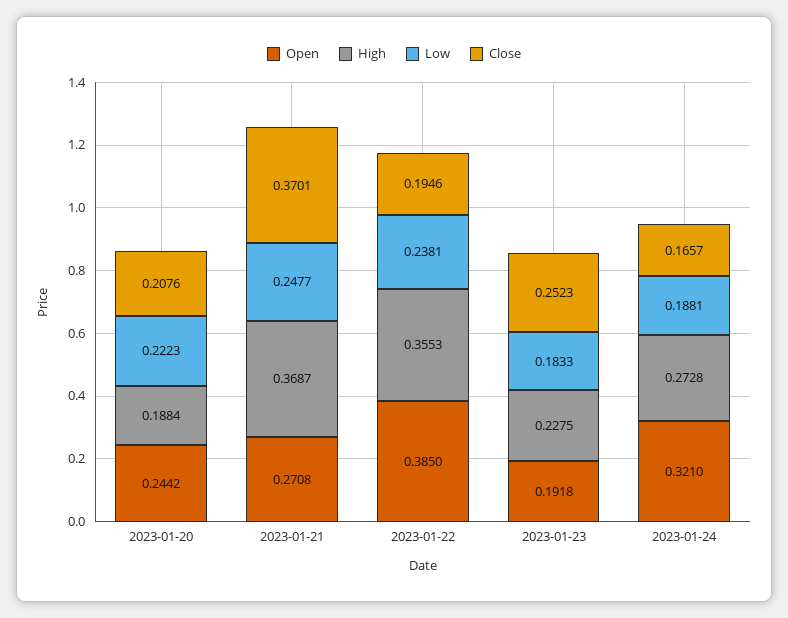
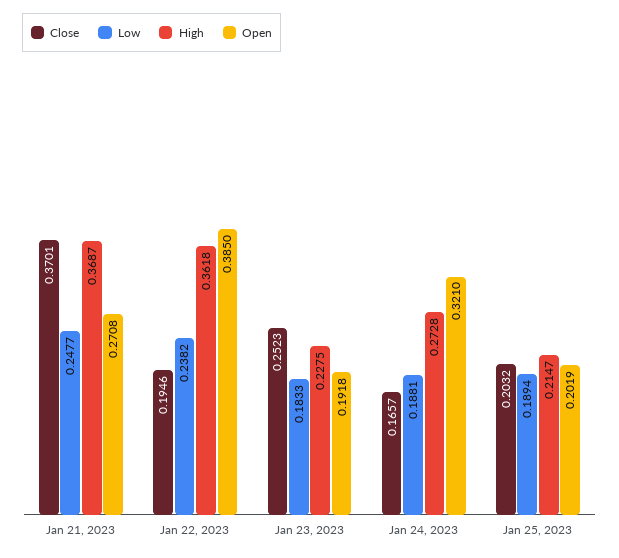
Open, 2023-01-20: 0.2442 -> none
High, 2023-01-20: 0.1884 -> none
Low, 2023-01-20: 0.2223 -> none
Close, 2023-01-20: 0.2076 -> none
High, 2023-01-22: 0.3553 -> 0.3618
Low, 2023-01-22: 0.2381 -> 0.2382
Close, Jan 25, 2023: none -> 0.2032
Low, Jan 25, 2023: none -> 0.1894
High, Jan 25, 2023: none -> 0.2147
Open, Jan 25, 2023: none -> 0.2019

